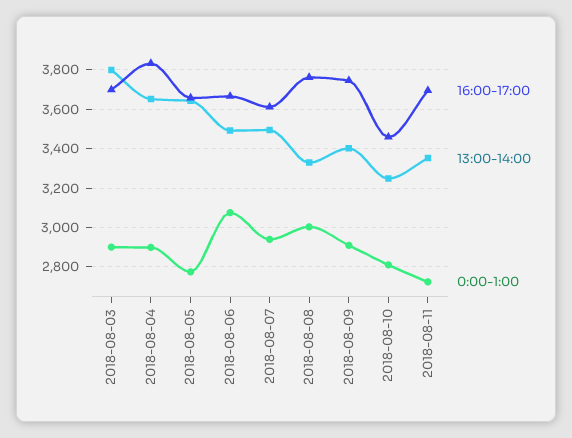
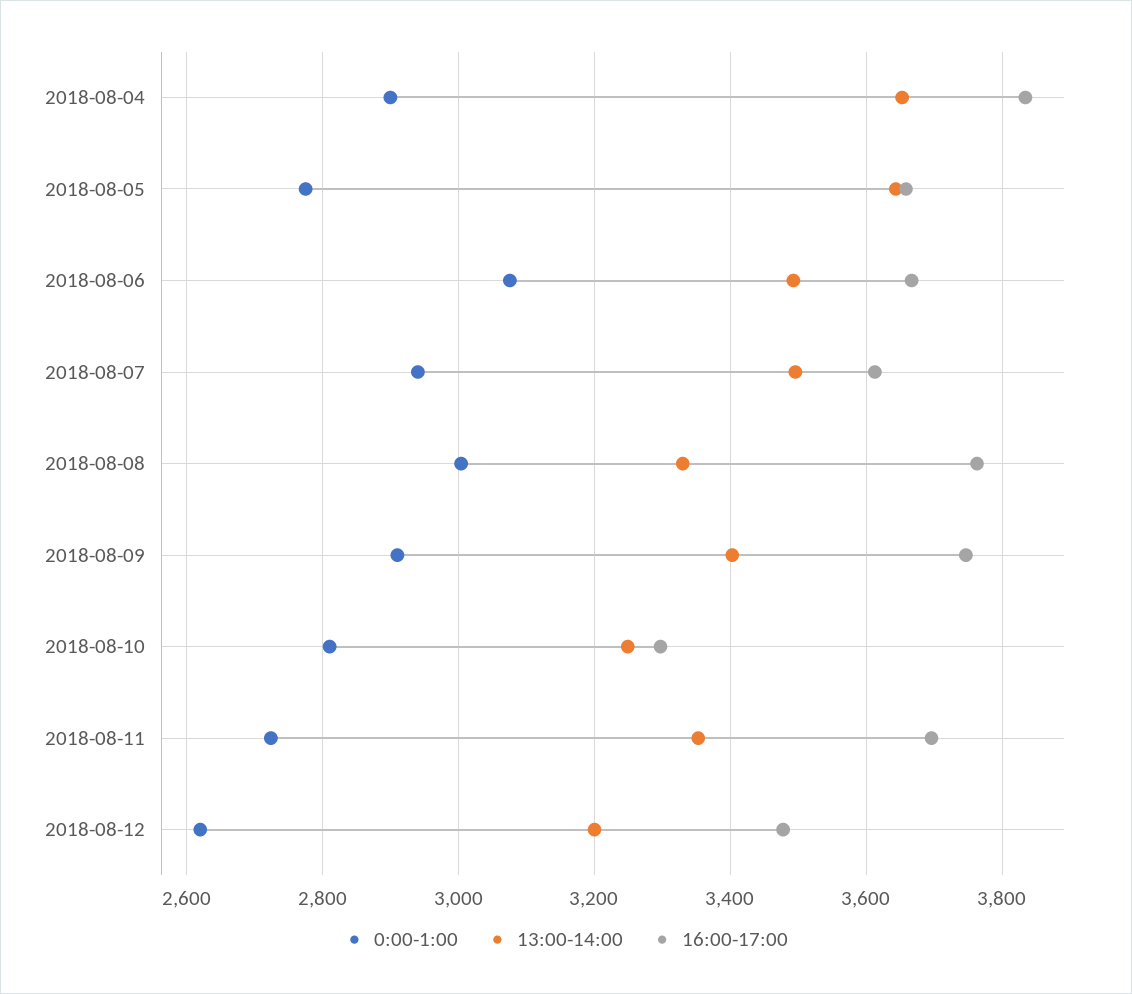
16:00-17:00, 2018-08-03: 3700 -> none
13:00-14:00, 2018-08-03: 3800 -> none
0:00-1:00, 2018-08-03: 2900 -> none
16:00-17:00, 2018-08-10: 3450 -> 3300
0:00-1:00, 2018-08-12: none -> 2620
13:00-14:00, 2018-08-12: none -> 3200
16:00-17:00, 2018-08-12: none -> 3480

